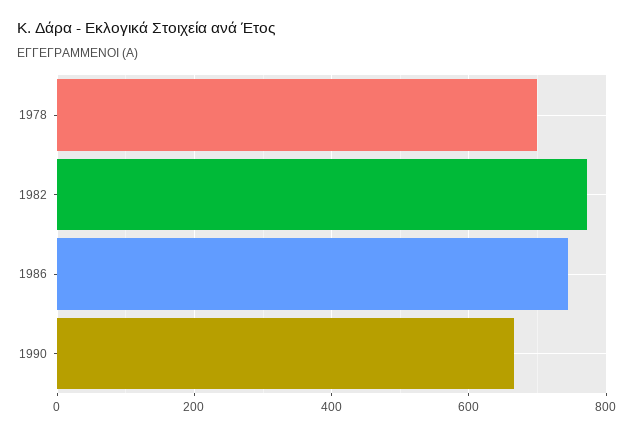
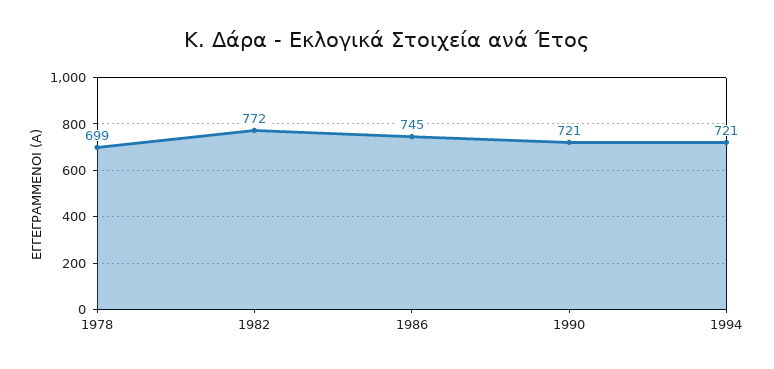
1990: 660 -> 721
1994: none -> 721

